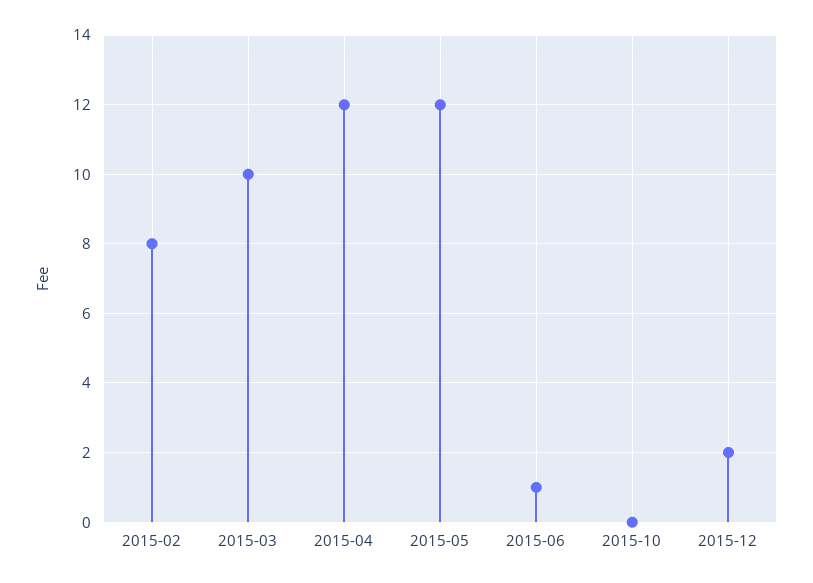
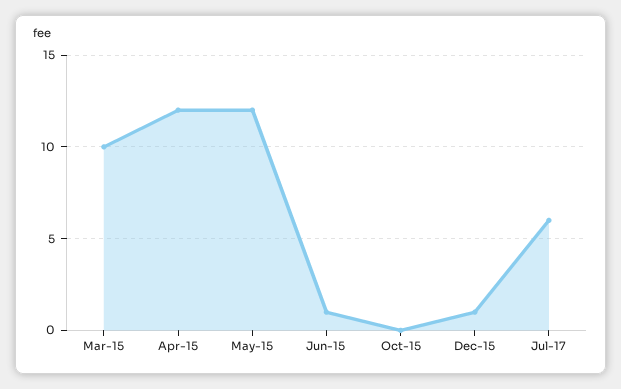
2015-02: 8 -> none
2015-12: 2 -> 1
Jul-17: none -> 6

